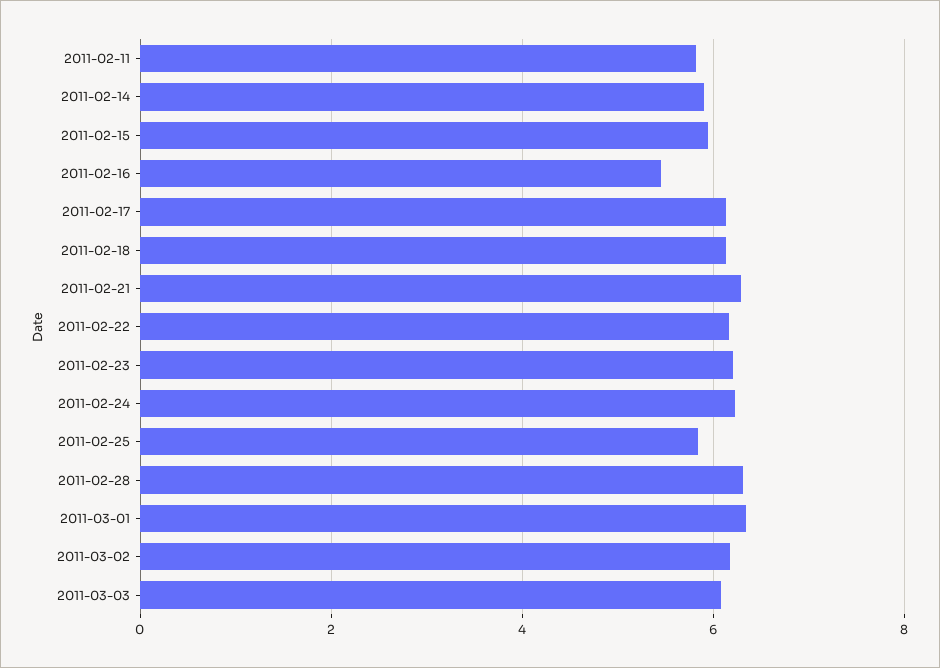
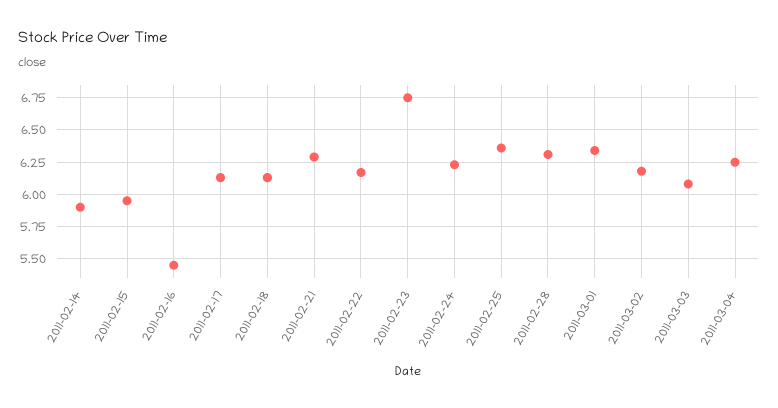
2011-02-11: 5.8 -> none
2011-02-23: 6.2 -> 6.75
2011-02-25: 5.8 -> 6.35
2011-03-04: none -> 6.25

